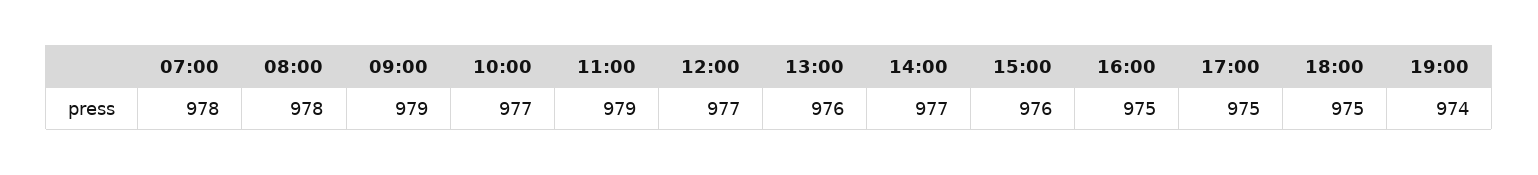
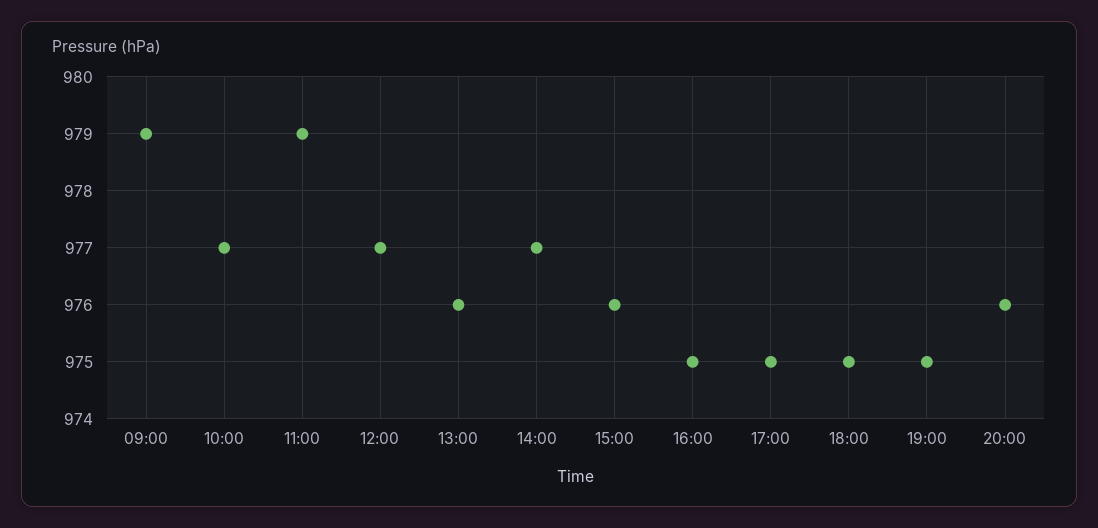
07:00: 978 -> none
08:00: 978 -> none
19:00: 974 -> 975
20:00: none -> 976

